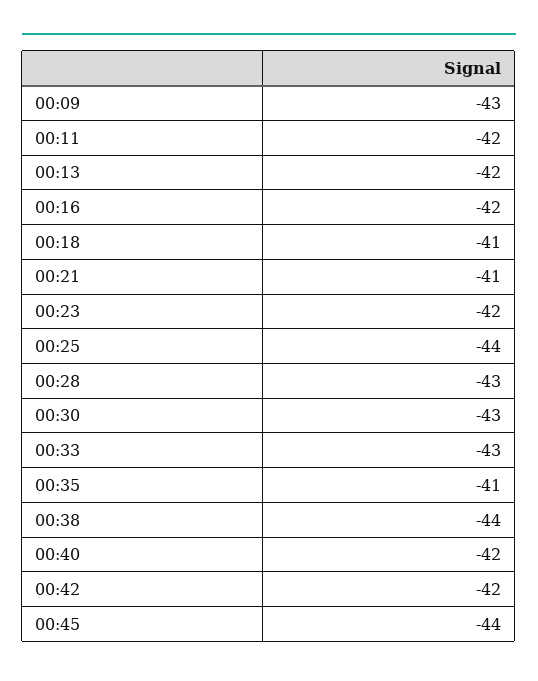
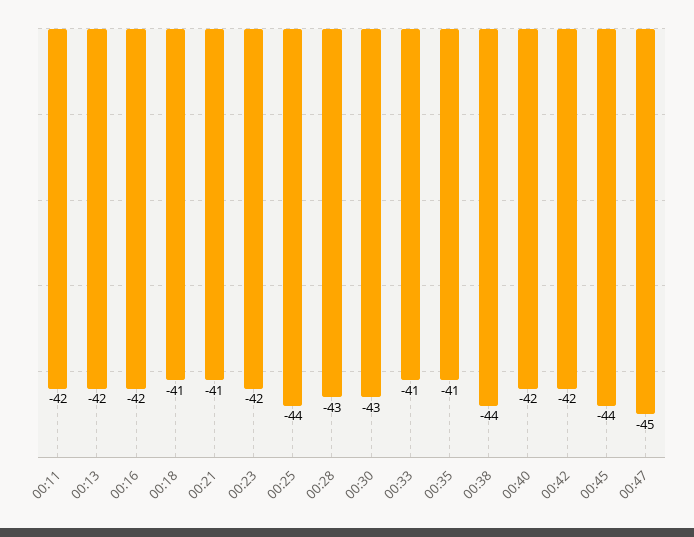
00:09: -43 -> none
00:33: -43 -> -41
00:47: none -> -45

